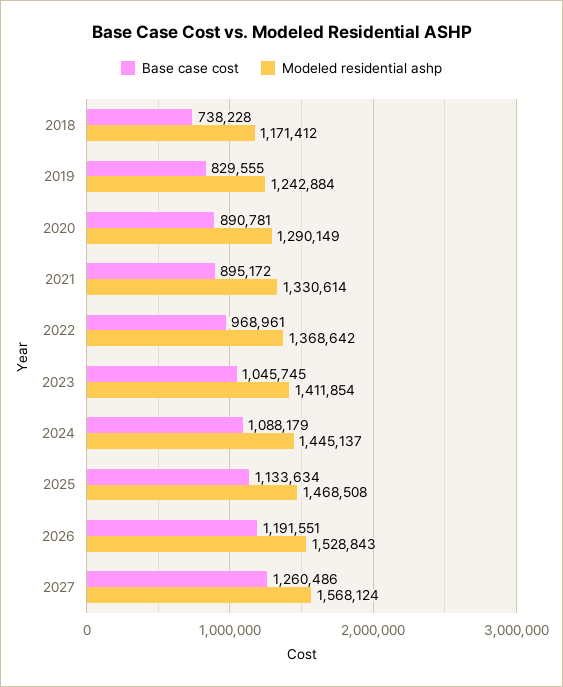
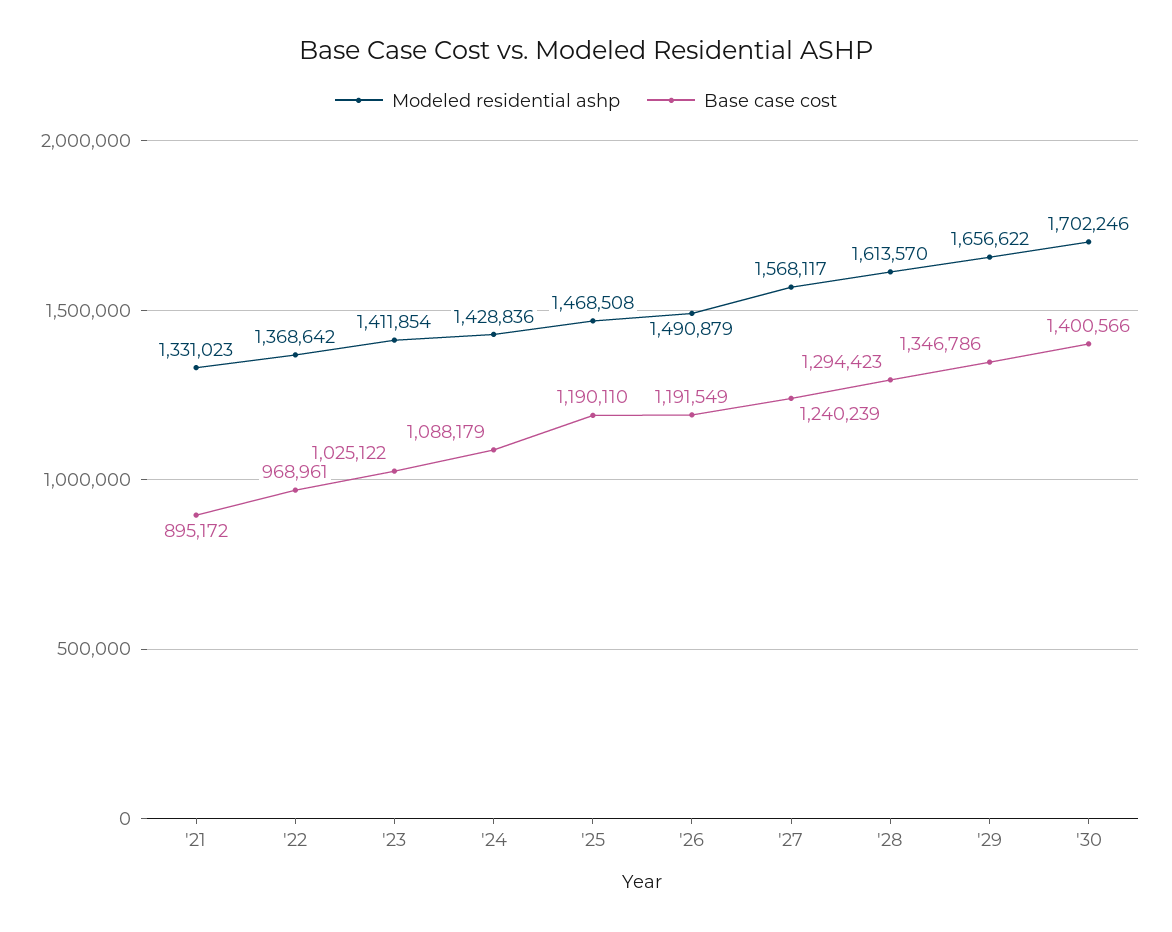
Base case cost, 2018: 738228 -> none
Modeled residential ashp, 2018: 1171412 -> none
Base case cost, 2019: 829555 -> none
Modeled residential ashp, 2019: 1242884 -> none
Base case cost, 2020: 890781 -> none
Modeled residential ashp, 2020: 1290149 -> none
Modeled residential ashp, 2021: 1330614 -> 1331023
Base case cost, 2023: 1045745 -> 1025122
Modeled residential ashp, 2024: 1445137 -> 1428836
Base case cost, 2025: 1133634 -> 1190110
Base case cost, 2026: 1191551 -> 1191549
Modeled residential ashp, 2026: 1528843 -> 1490879
Base case cost, 2027: 1260486 -> 1240239
Modeled residential ashp, 2027: 1568124 -> 1568117
Modeled residential ashp, '28: none -> 1613570
Base case cost, '28: none -> 1294423
Modeled residential ashp, '29: none -> 1656622
Base case cost, '29: none -> 1346786
Modeled residential ashp, '30: none -> 1702246
Base case cost, '30: none -> 1400566

